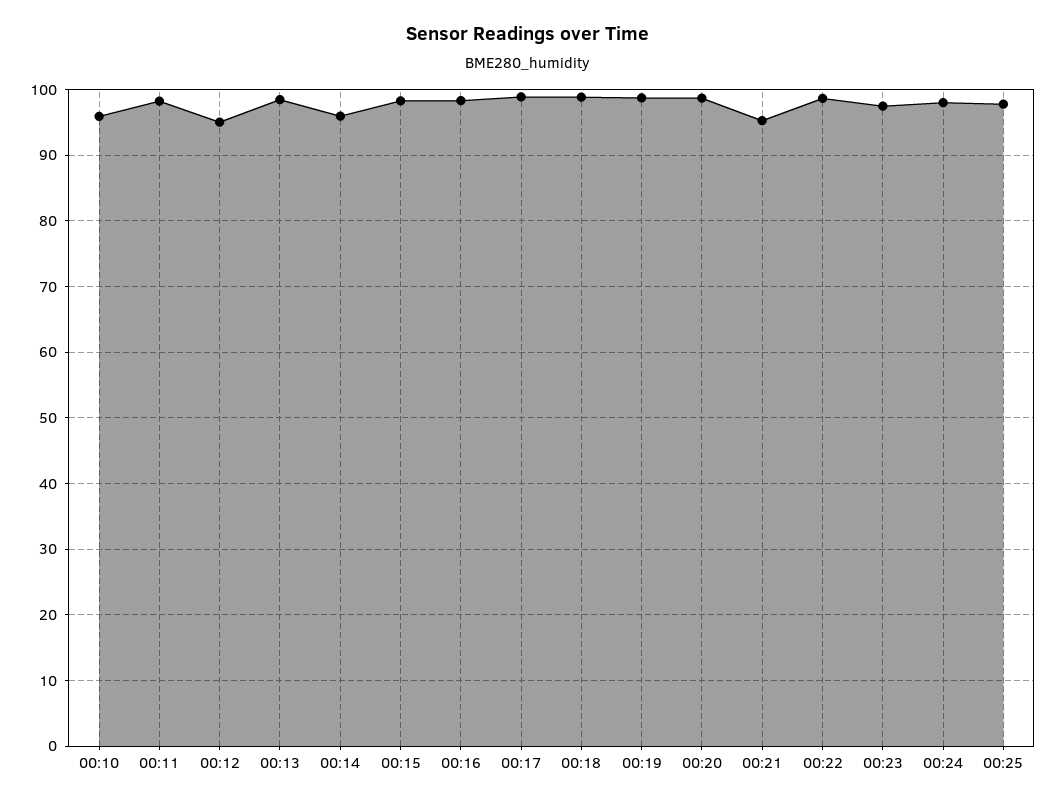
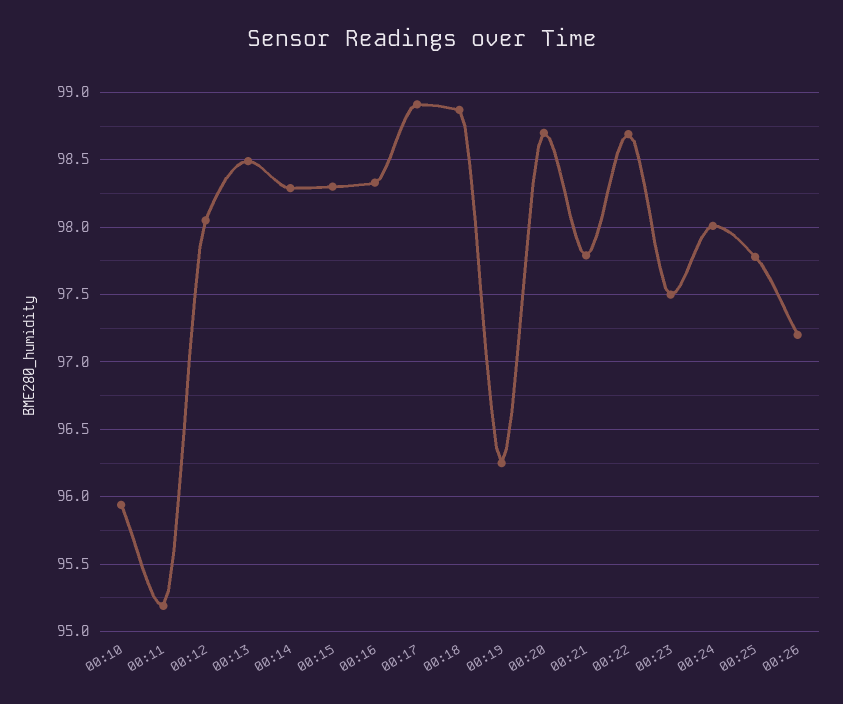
00:11: 98 -> 95.2
00:12: 95 -> 98.05
00:14: 96 -> 98.3
00:19: 99 -> 96.25
00:21: 95 -> 97.8
00:26: none -> 97.2

